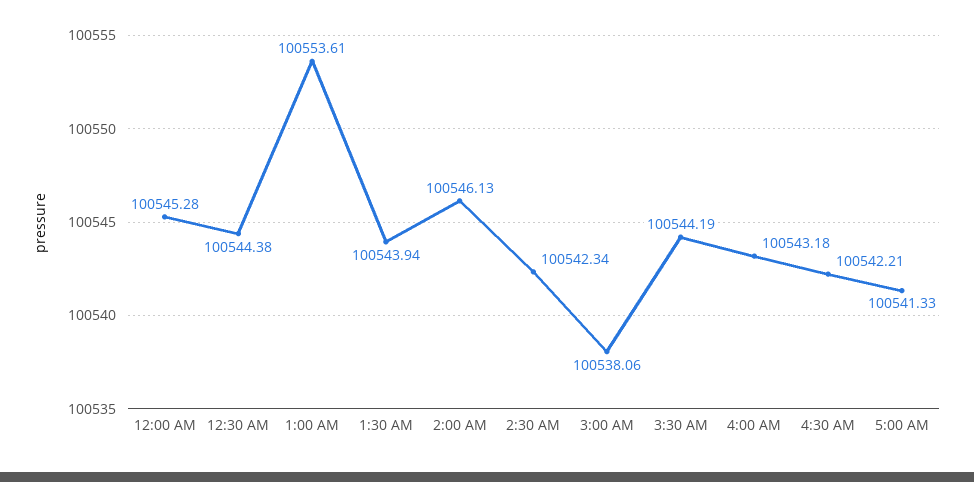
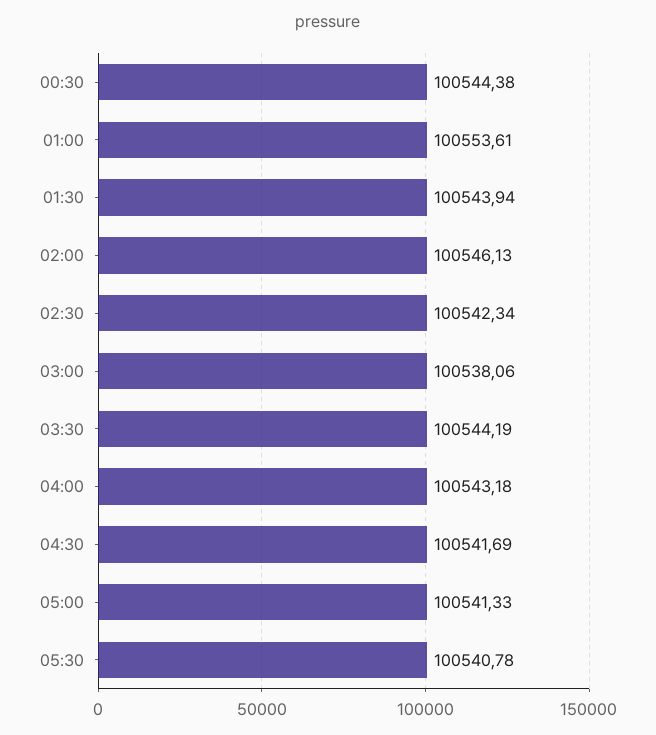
12:00 AM: 100545.28 -> none
4:30 AM: 100542.21 -> 100541.69
05:30: none -> 100540.78

